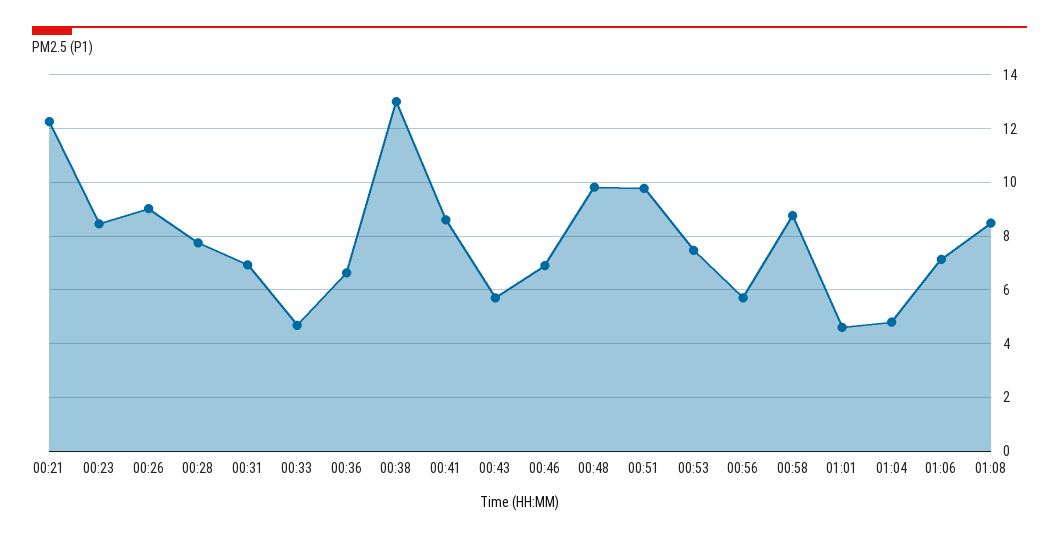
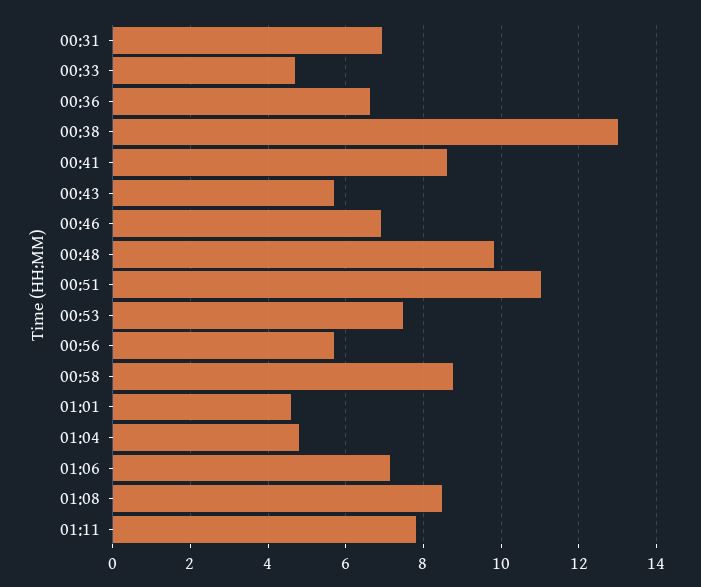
00:21: 12.25 -> none
00:23: 8.5 -> none
00:26: 9 -> none
00:28: 7.75 -> none
00:51: 9.75 -> 11
01:11: none -> 7.8

